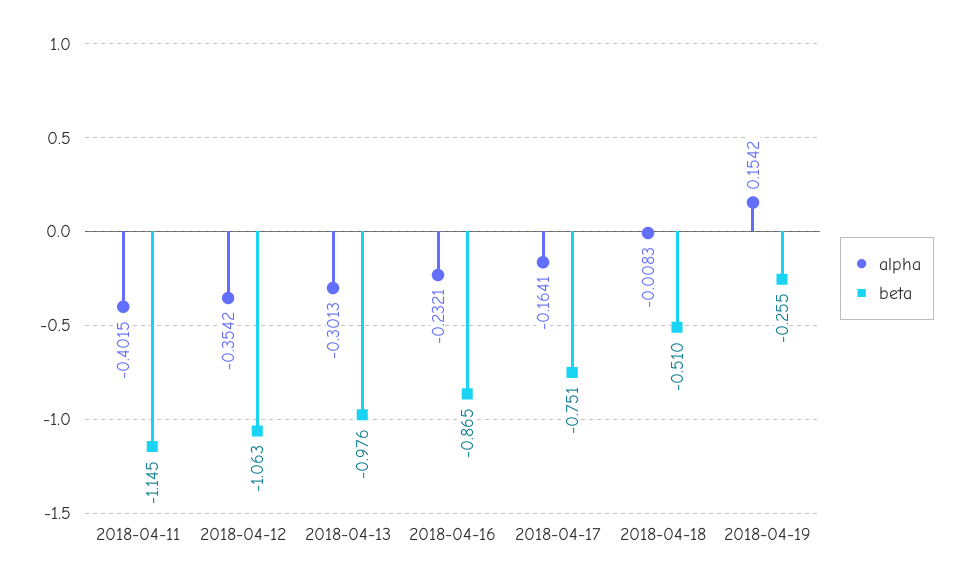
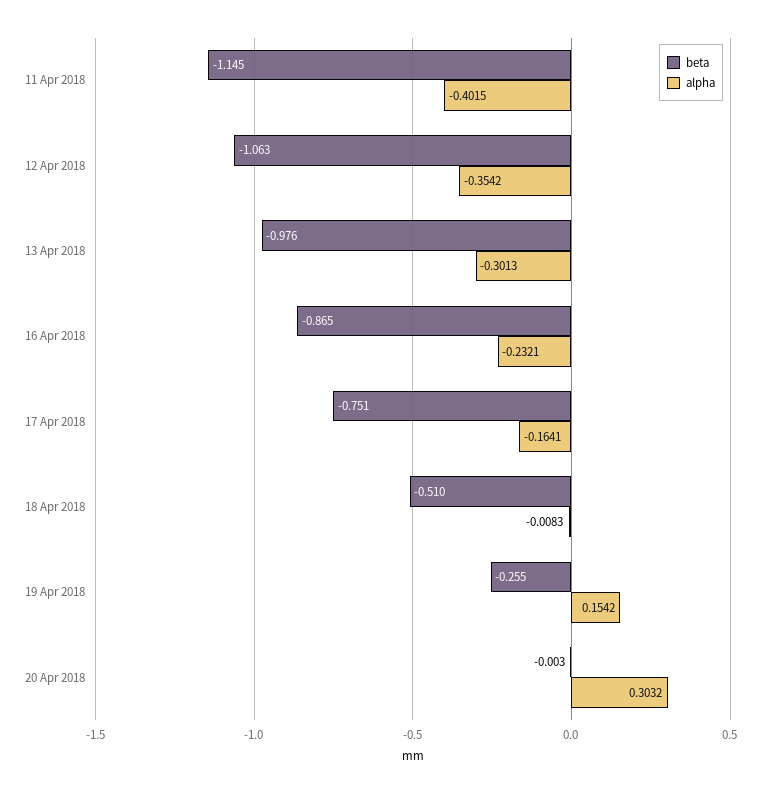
beta, 20 Apr 2018: none -> -0.003
alpha, 20 Apr 2018: none -> 0.3032

